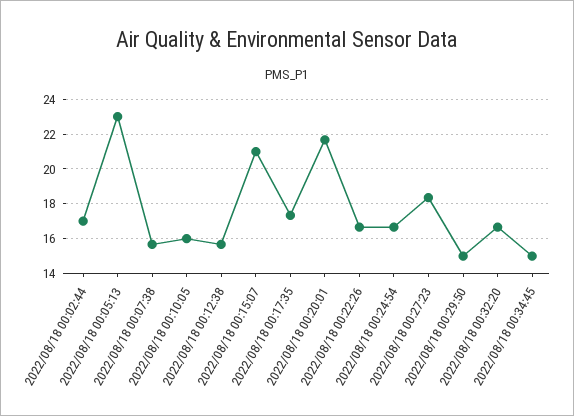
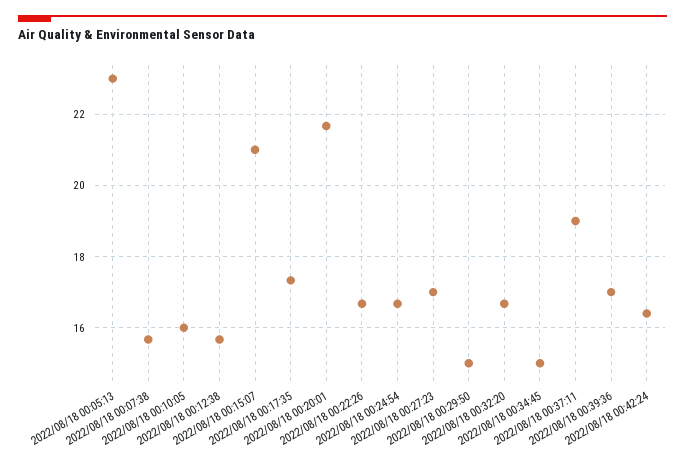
2022/08/18 00:02:44: 17 -> none
2022/08/18 00:27:23: 18.5 -> 17
2022/08/18 00:37:11: none -> 19
2022/08/18 00:39:36: none -> 17
2022/08/18 00:42:24: none -> 16.4

